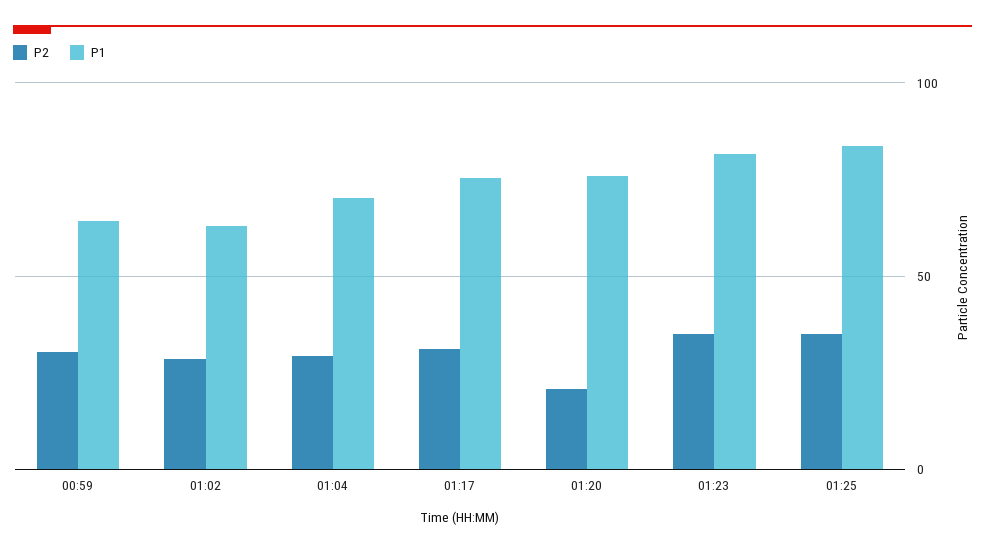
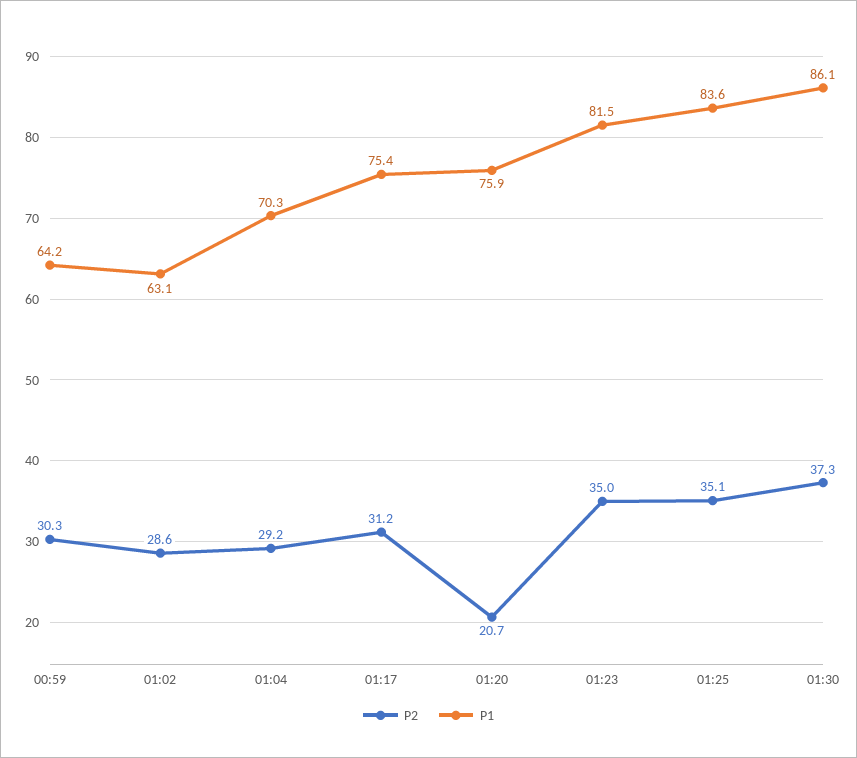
P2, 01:30: none -> 37.3
P1, 01:30: none -> 86.1

